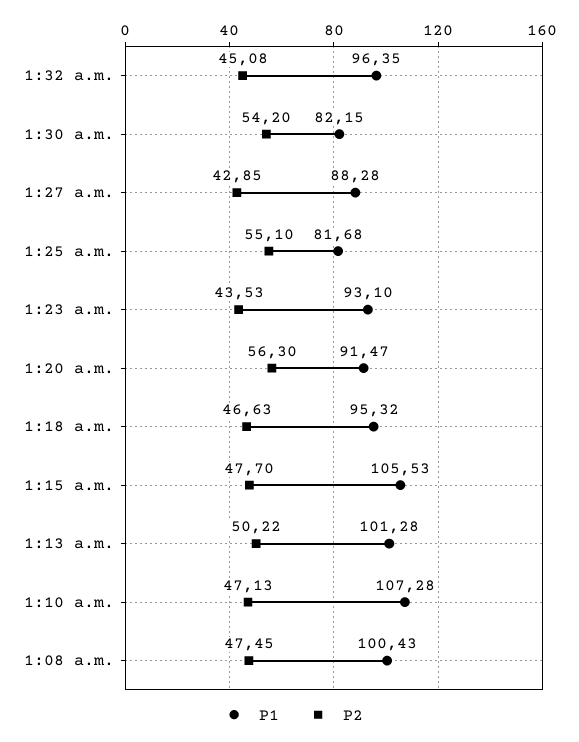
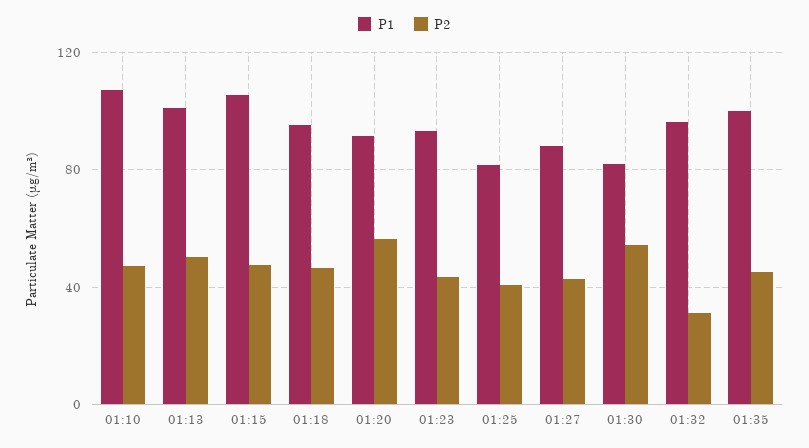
P2, 1:32 a.m.: 45.08 -> 30
P2, 1:25 a.m.: 55.1 -> 40
P1, 1:08 a.m.: 100.43 -> none
P2, 1:08 a.m.: 47.45 -> none
P1, 01:35: none -> 100
P2, 01:35: none -> 45

